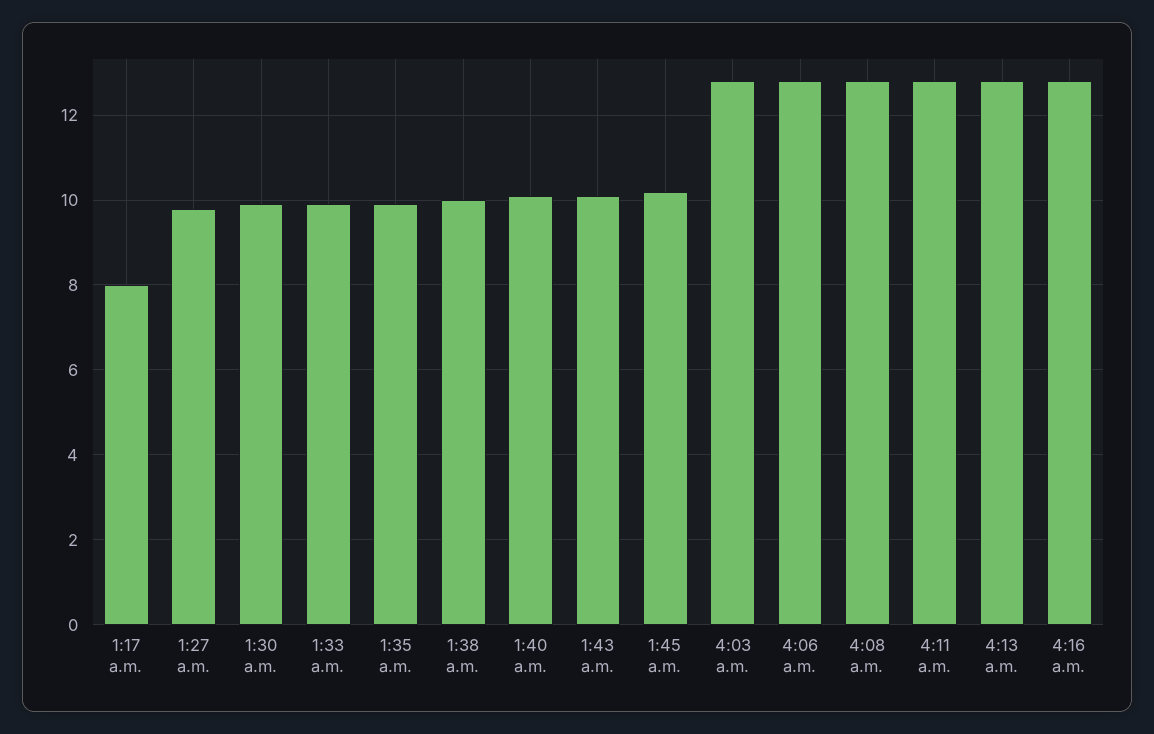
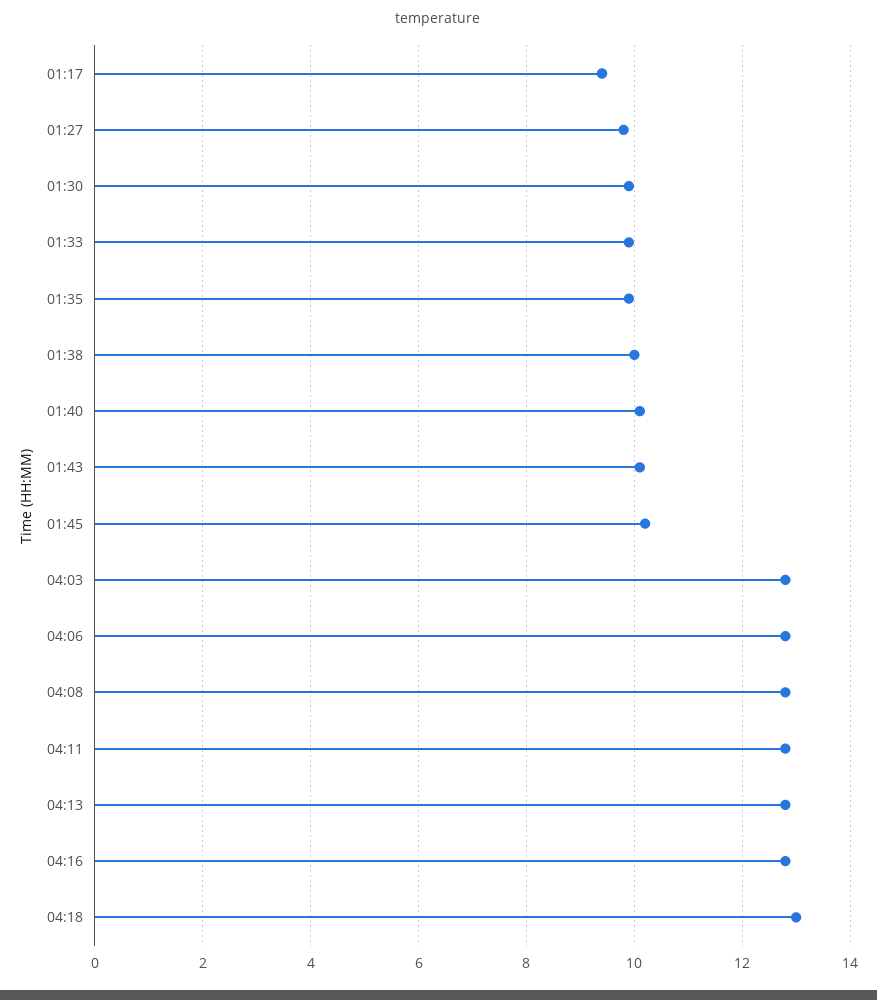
1:17 a.m.: 8 -> 9.5
04:18: none -> 13

